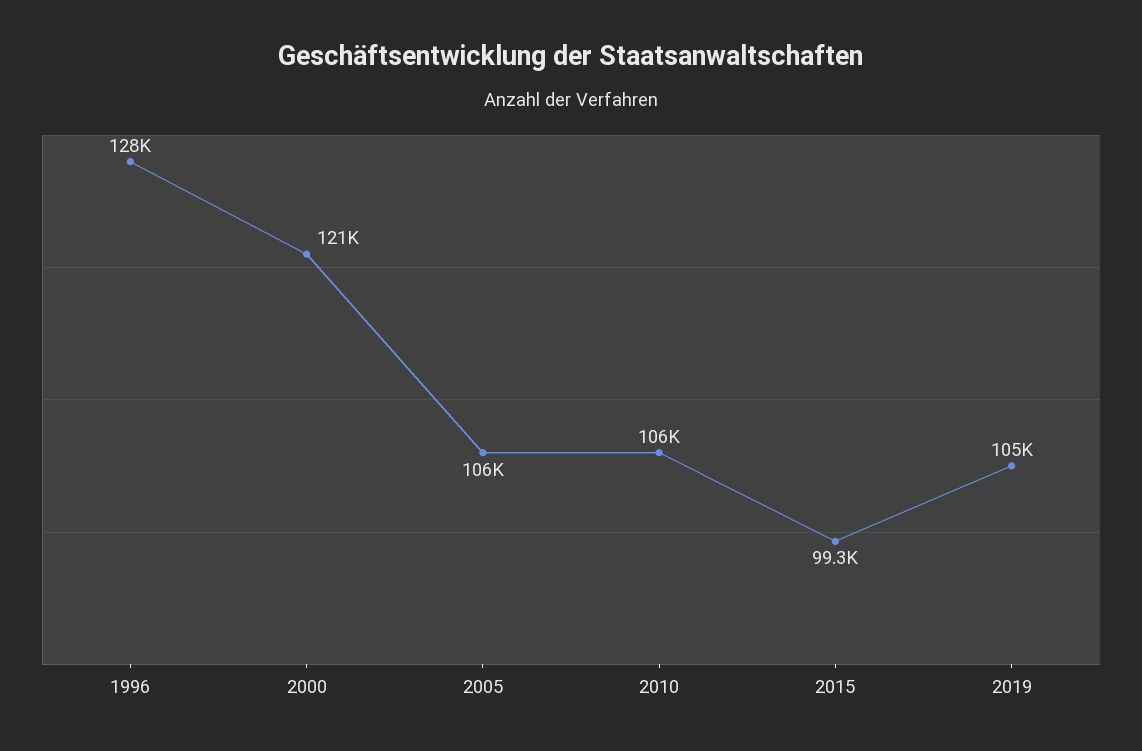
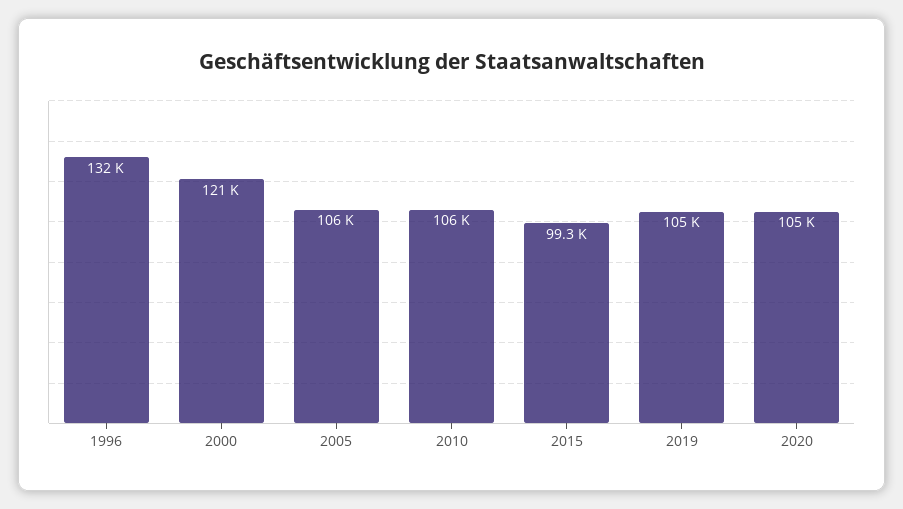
1996: 128000 -> 132000
2020: none -> 105000

